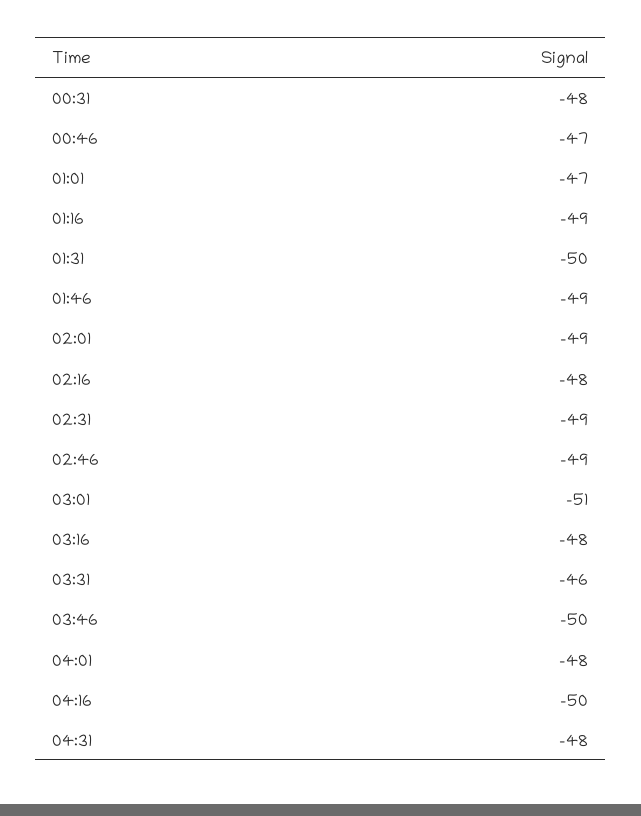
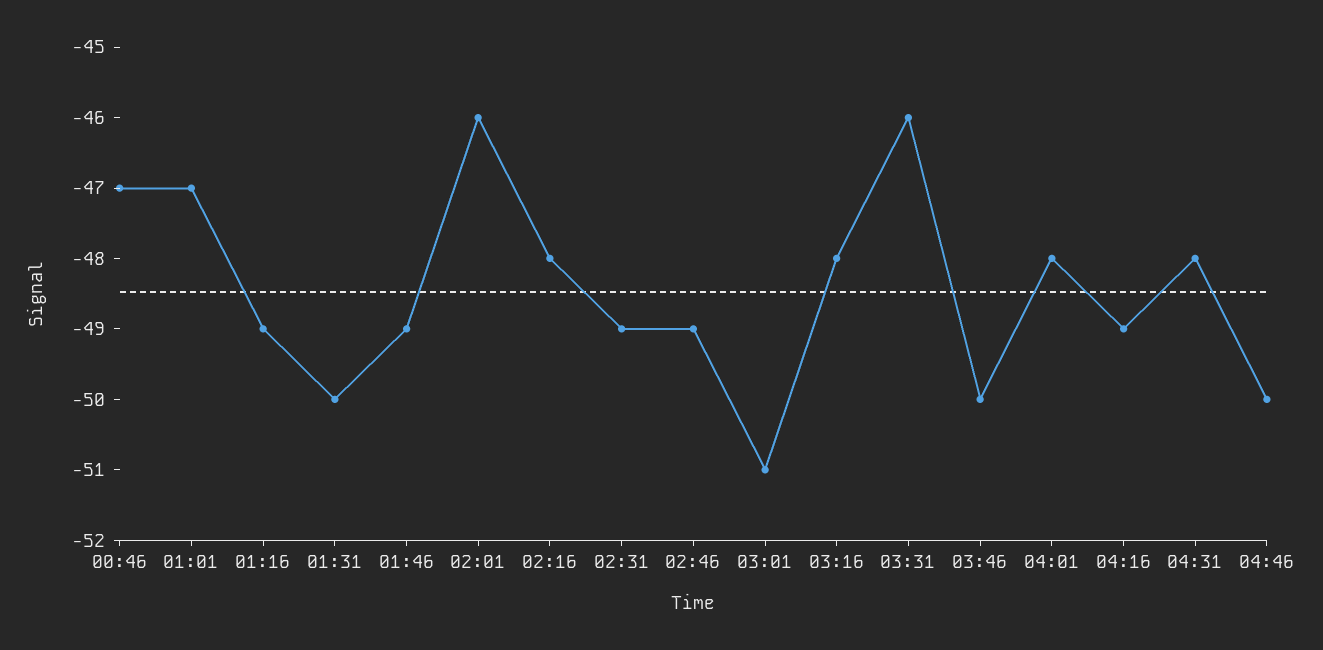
00:31: -48 -> none
02:01: -49 -> -46
04:16: -50 -> -49
04:46: none -> -50

